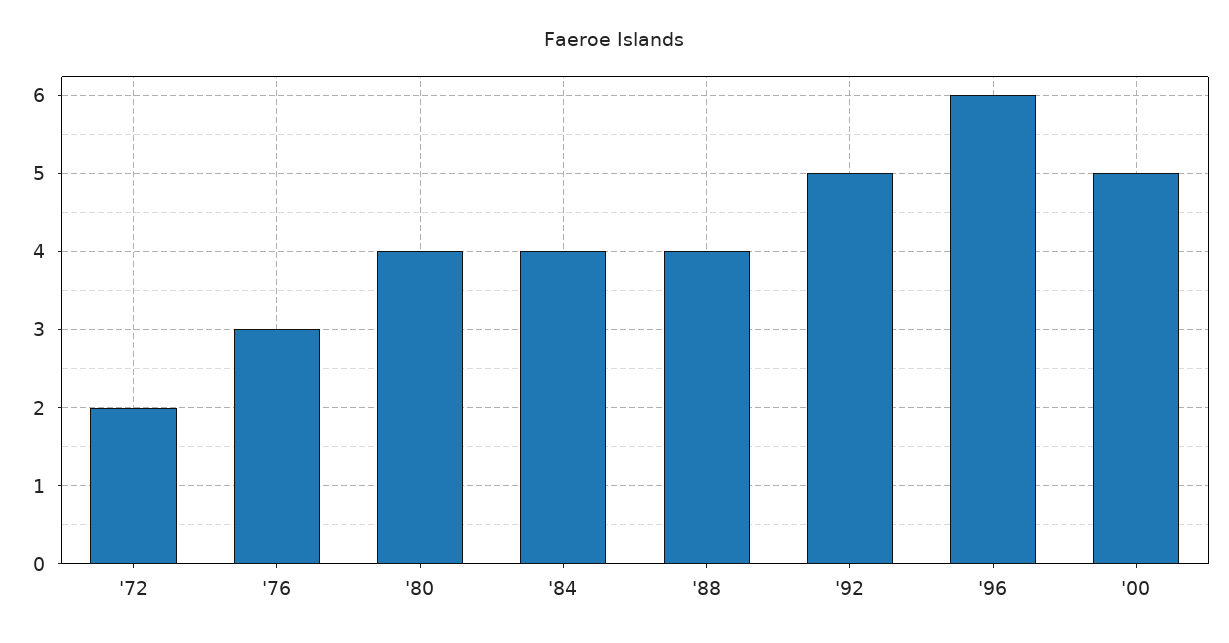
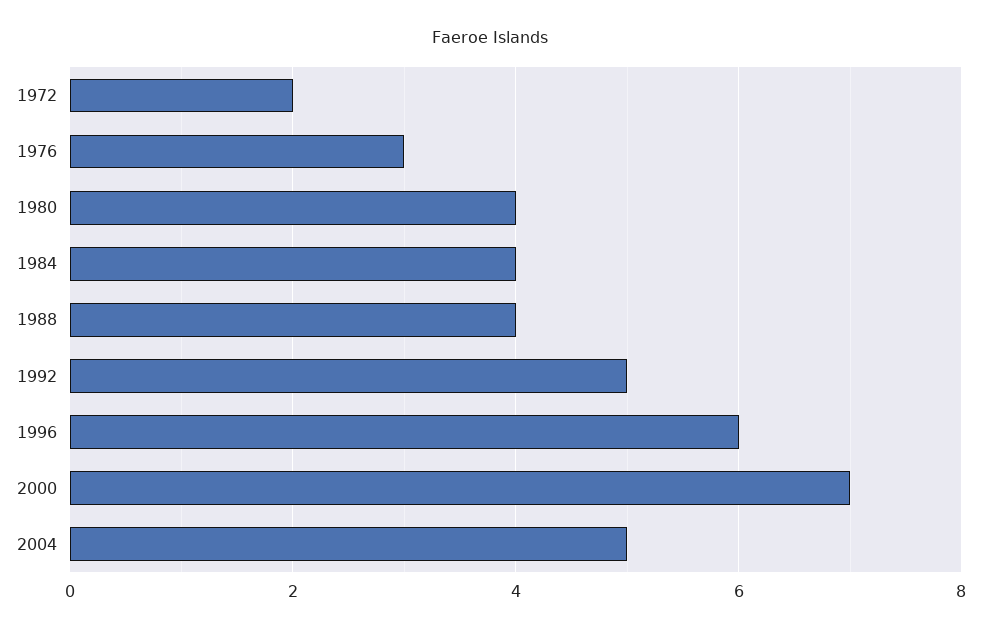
'00: 5 -> 7
2004: none -> 5

